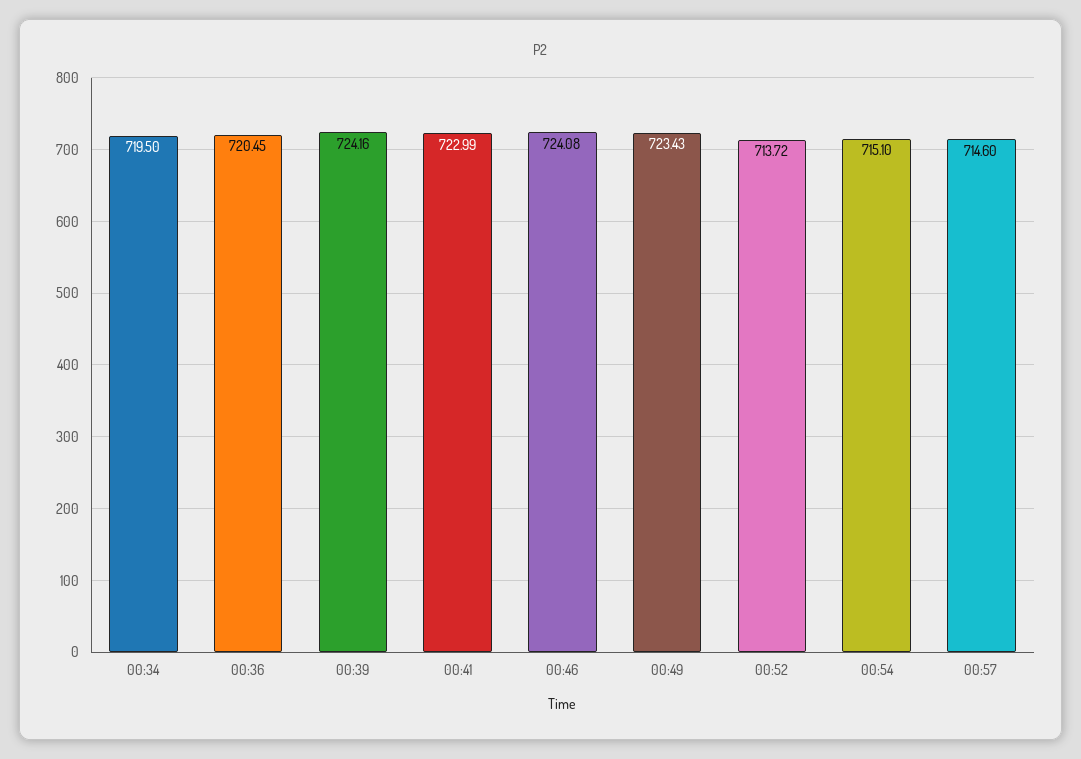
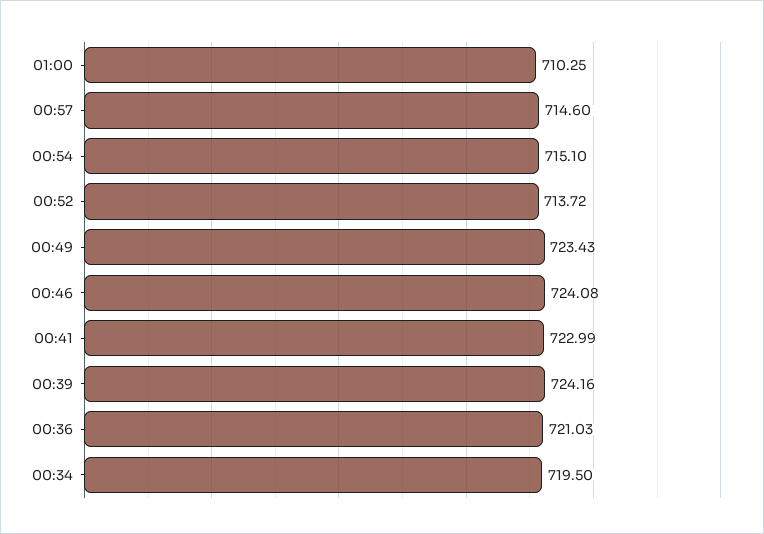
00:36: 720.45 -> 721.03
01:00: none -> 710.25

